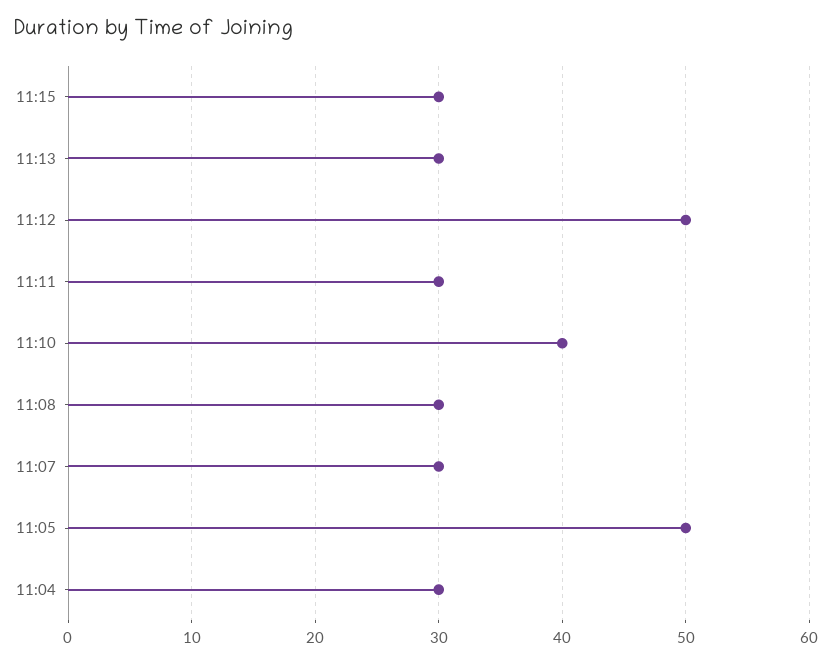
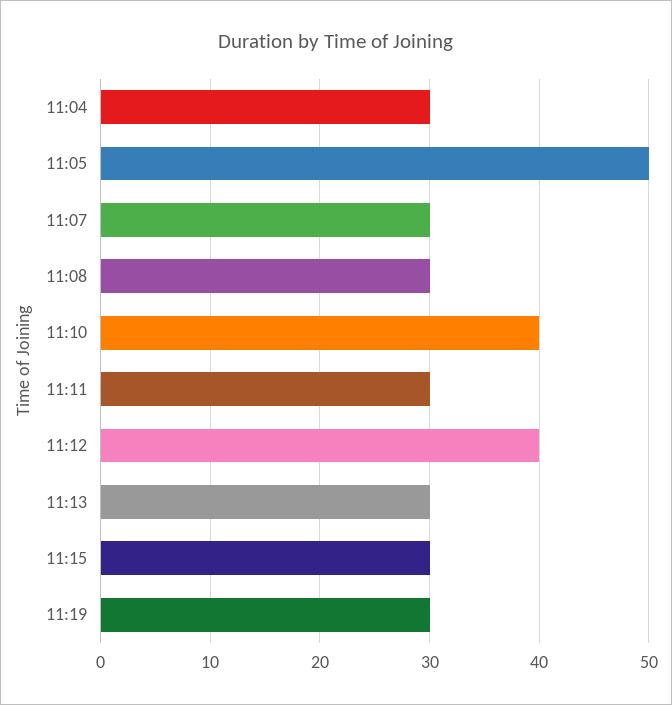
11:12: 50 -> 40
11:19: none -> 30

